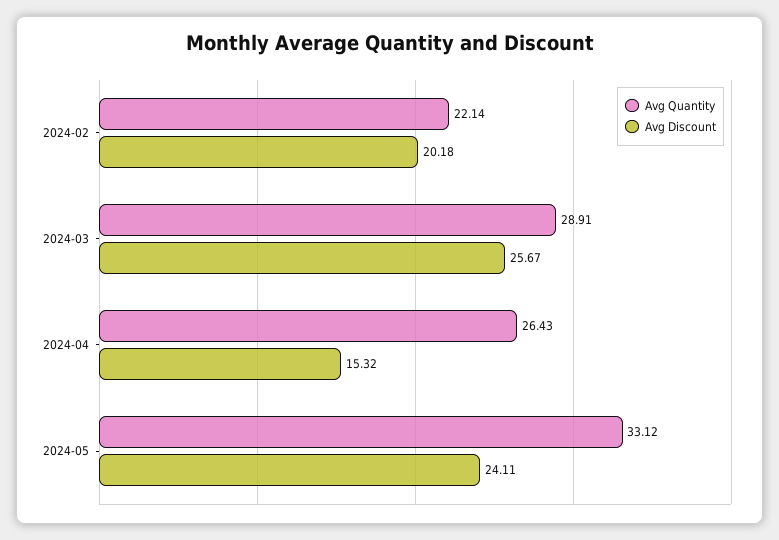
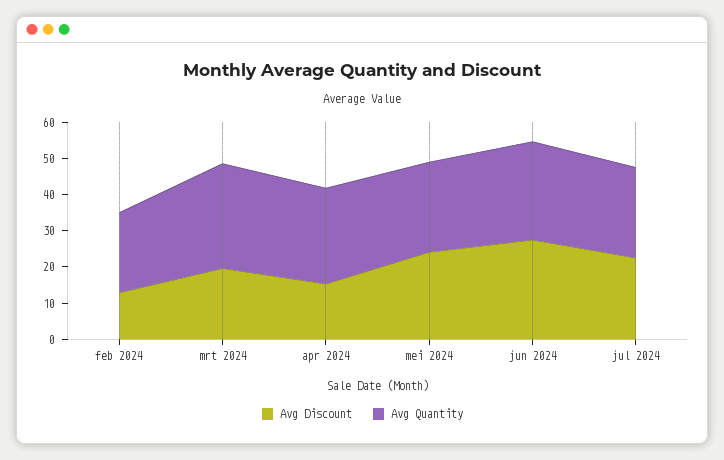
Avg Discount, 2024-02: 20.18 -> 12.5
Avg Discount, 2024-03: 25.67 -> 20
Avg Quantity, 2024-05: 33.12 -> 25
Avg Discount, jun 2024: none -> 27.5
Avg Quantity, jun 2024: none -> 27.5
Avg Discount, jul 2024: none -> 22.5
Avg Quantity, jul 2024: none -> 25

